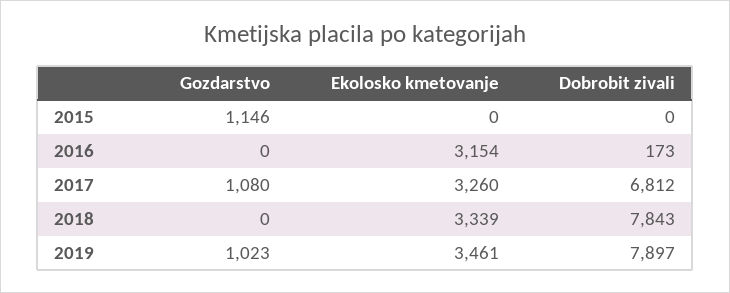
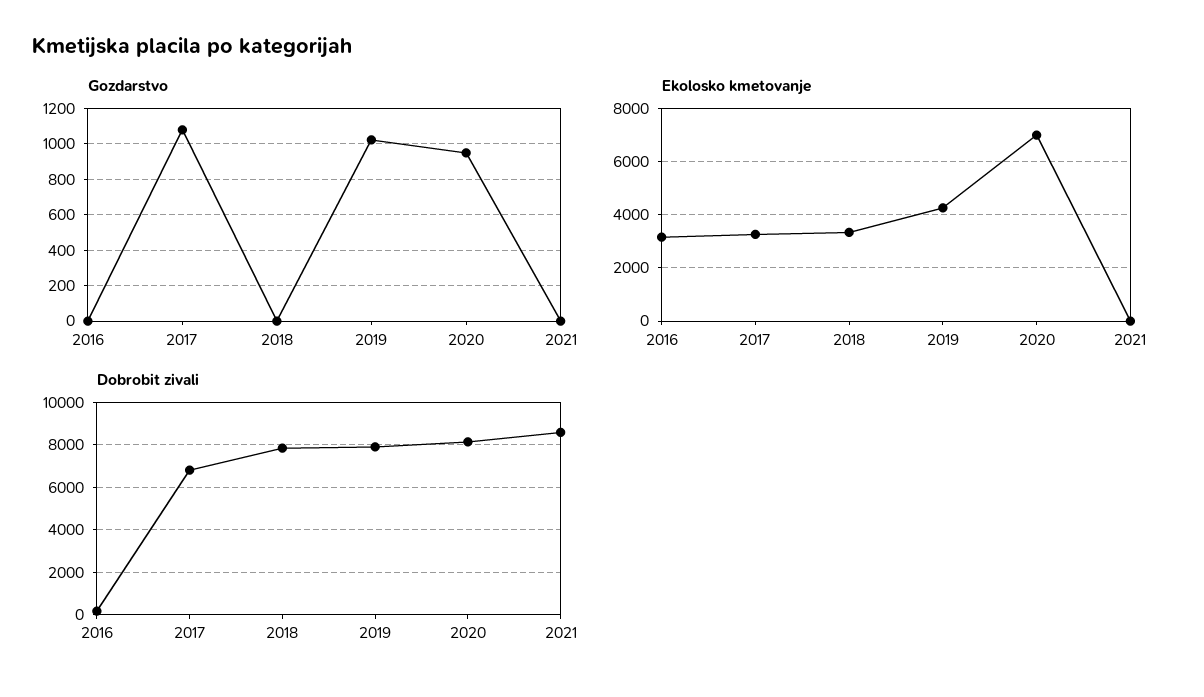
Gozdarstvo, 2015: 1146 -> none
Ekolosko kmetovanje, 2015: 0 -> none
Dobrobit zivali, 2015: 0 -> none
Ekolosko kmetovanje, 2019: 3461 -> 4250
Gozdarstvo, 2020: none -> 950
Gozdarstvo, 2021: none -> 0
Ekolosko kmetovanje, 2020: none -> 7000
Ekolosko kmetovanje, 2021: none -> 0
Dobrobit zivali, 2020: none -> 8000
Dobrobit zivali, 2021: none -> 8500

